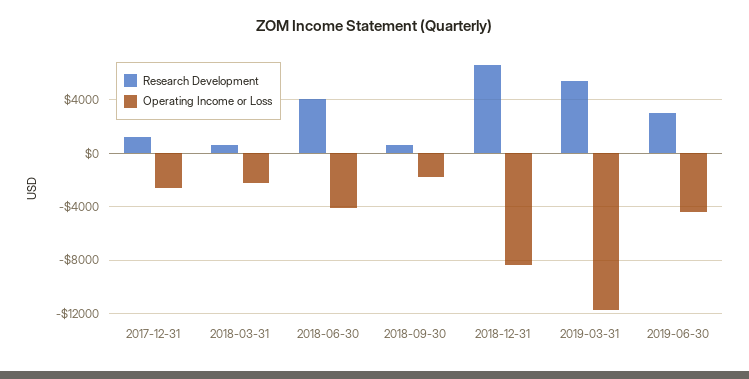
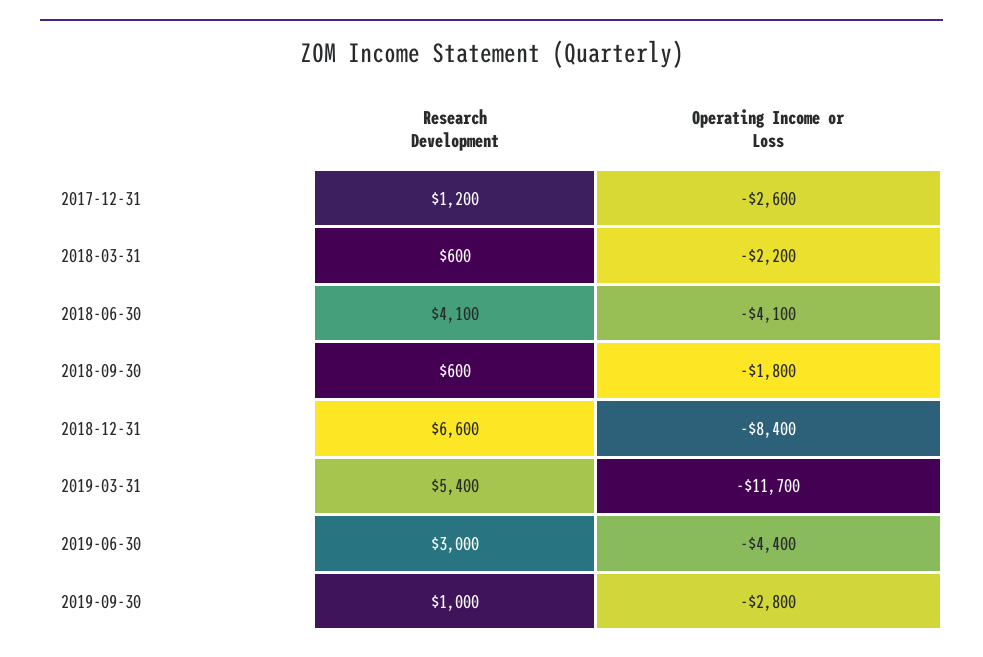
Research Development, 2019-09-30: none -> 1000
Operating Income or Loss, 2019-09-30: none -> -2800

